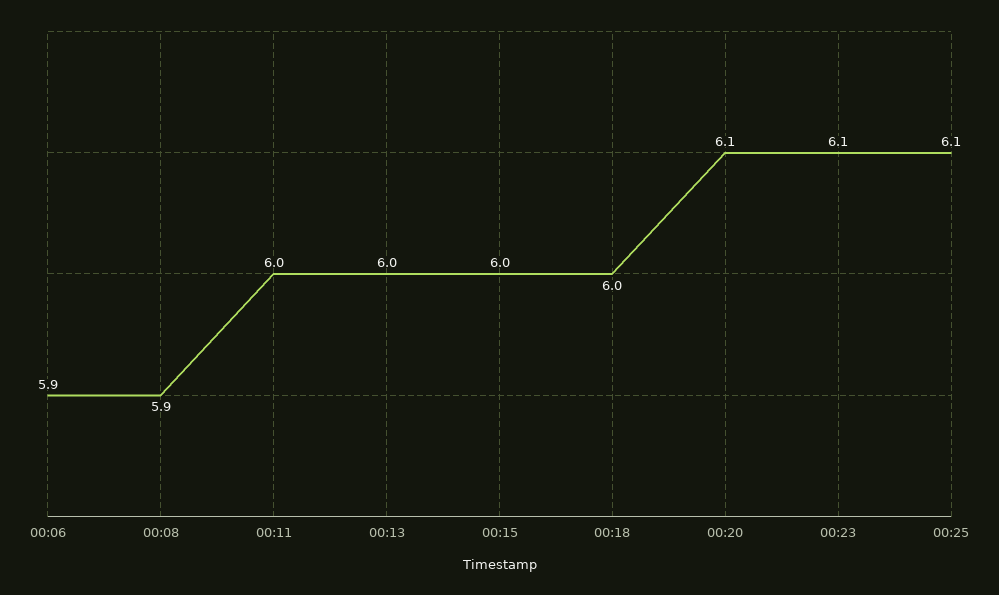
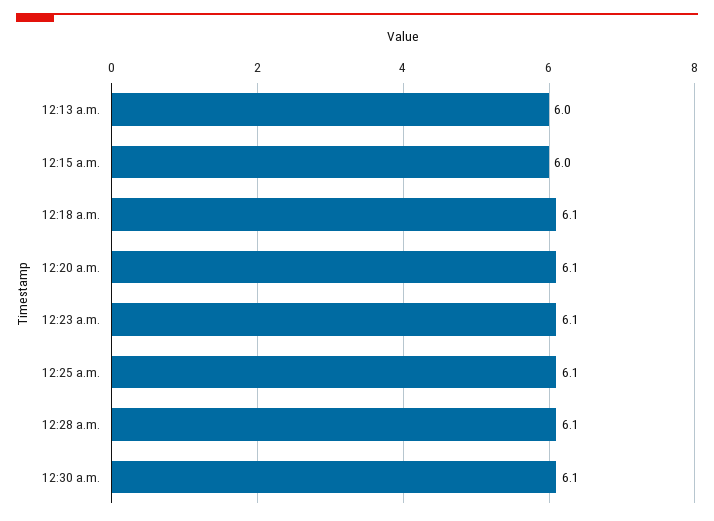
00:06: 5.9 -> none
00:08: 5.9 -> none
00:11: 6 -> none
00:18: 6 -> 6.1
12:28 a.m.: none -> 6.1
12:30 a.m.: none -> 6.1

